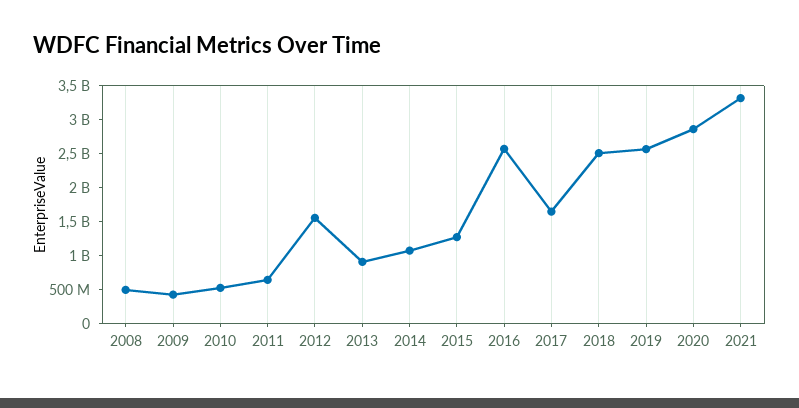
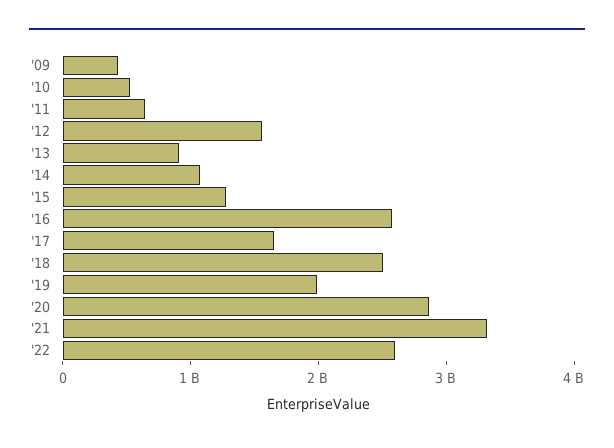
2008: 500000000 -> none
2019: 2500000000 -> 2000000000
'22: none -> 2600000000

